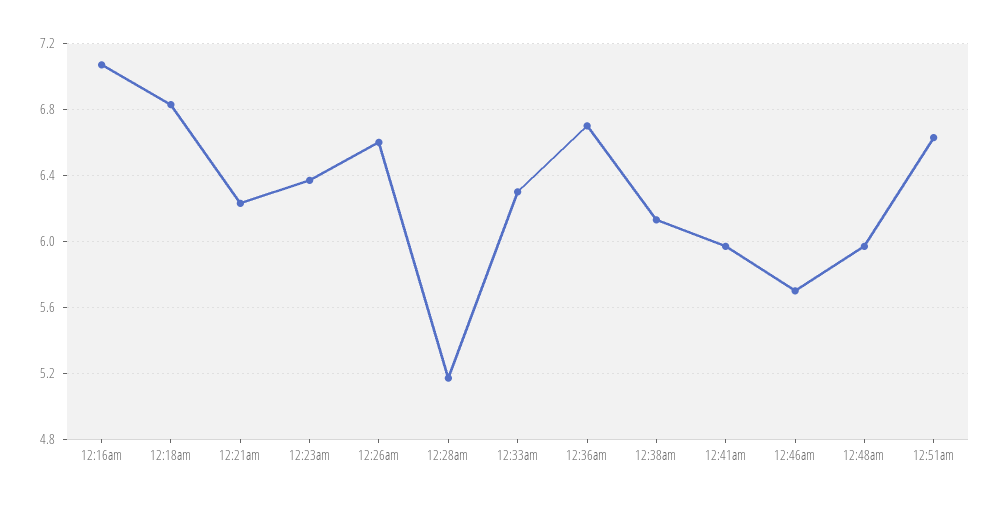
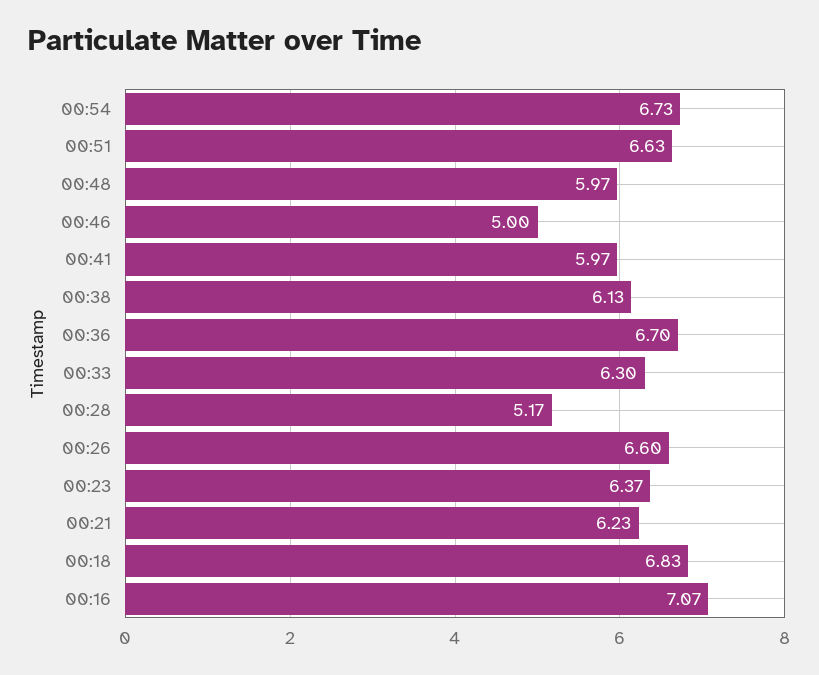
12:46am: 5.7 -> 5
00:54: none -> 6.73

